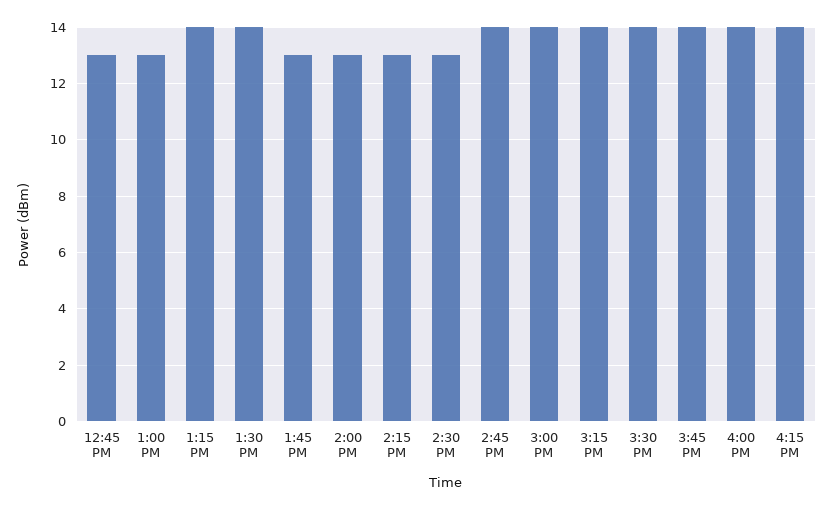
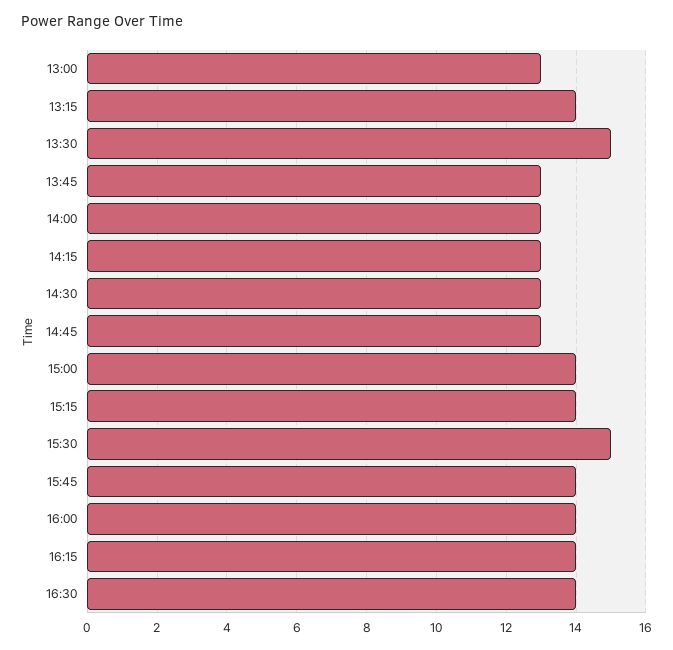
12:45 PM: 13 -> none
1:30 PM: 14 -> 15
2:45 PM: 14 -> 13
3:30 PM: 14 -> 15
16:30: none -> 14

